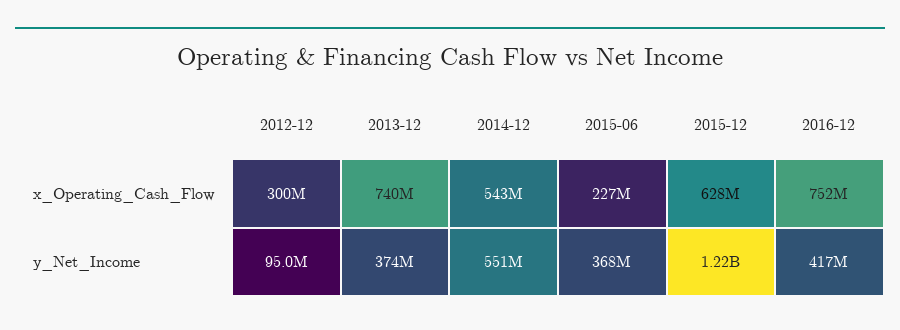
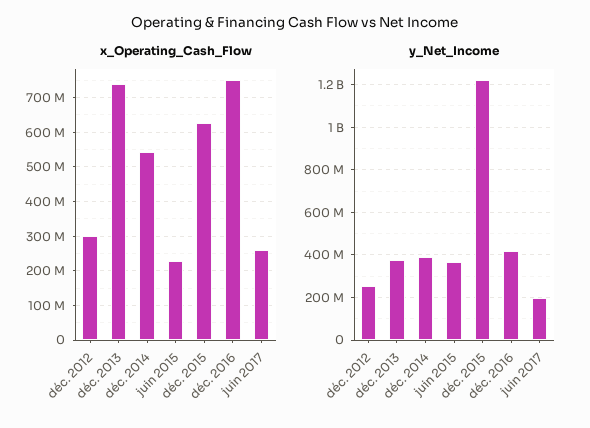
y_Net_Income, 2012-12: 95000000 -> 250000000
y_Net_Income, 2014-12: 551000000 -> 400000000
x_Operating_Cash_Flow, juin 2017: none -> 260000000
y_Net_Income, juin 2017: none -> 200000000

